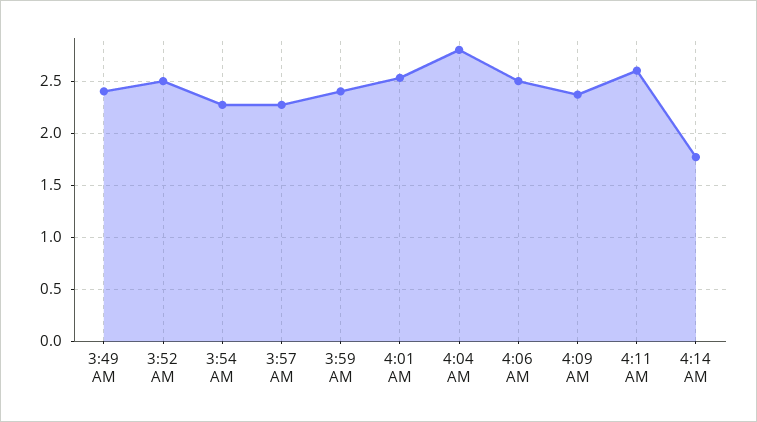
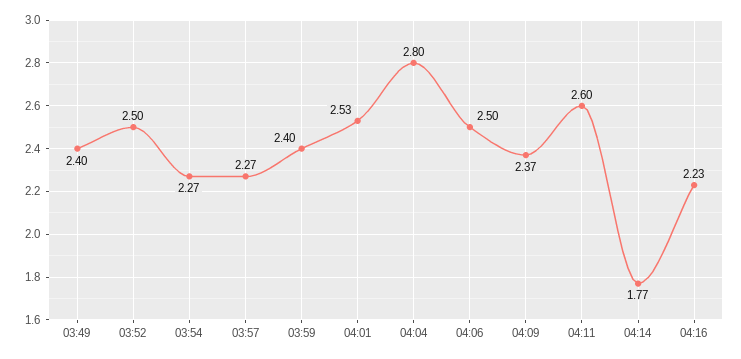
04:16: none -> 2.23

